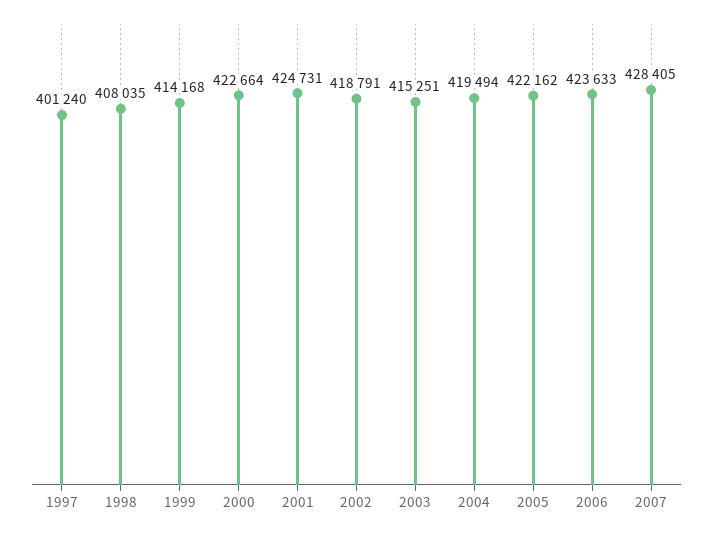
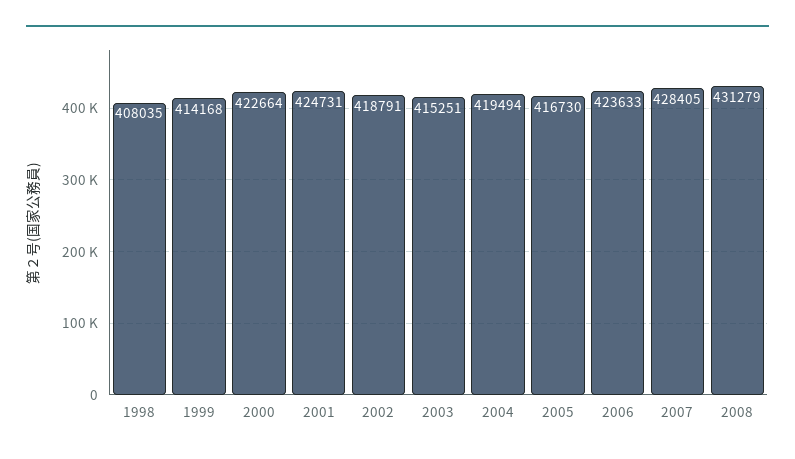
1997: 401240 -> none
2005: 422162 -> 416730
2008: none -> 431279

